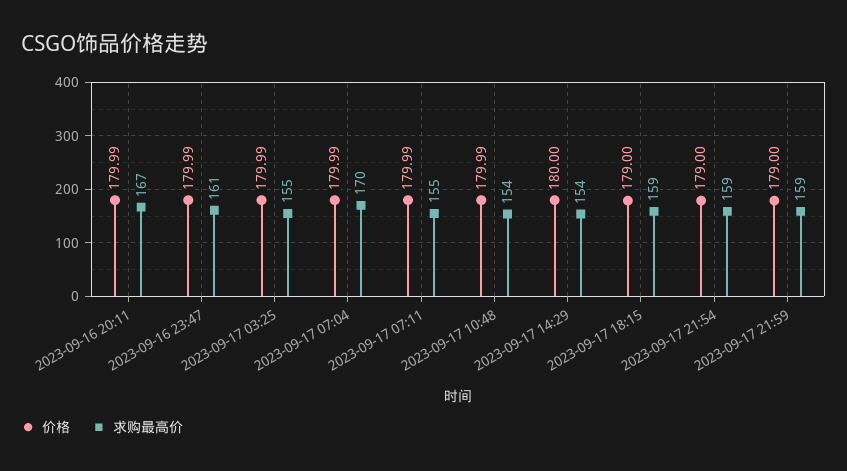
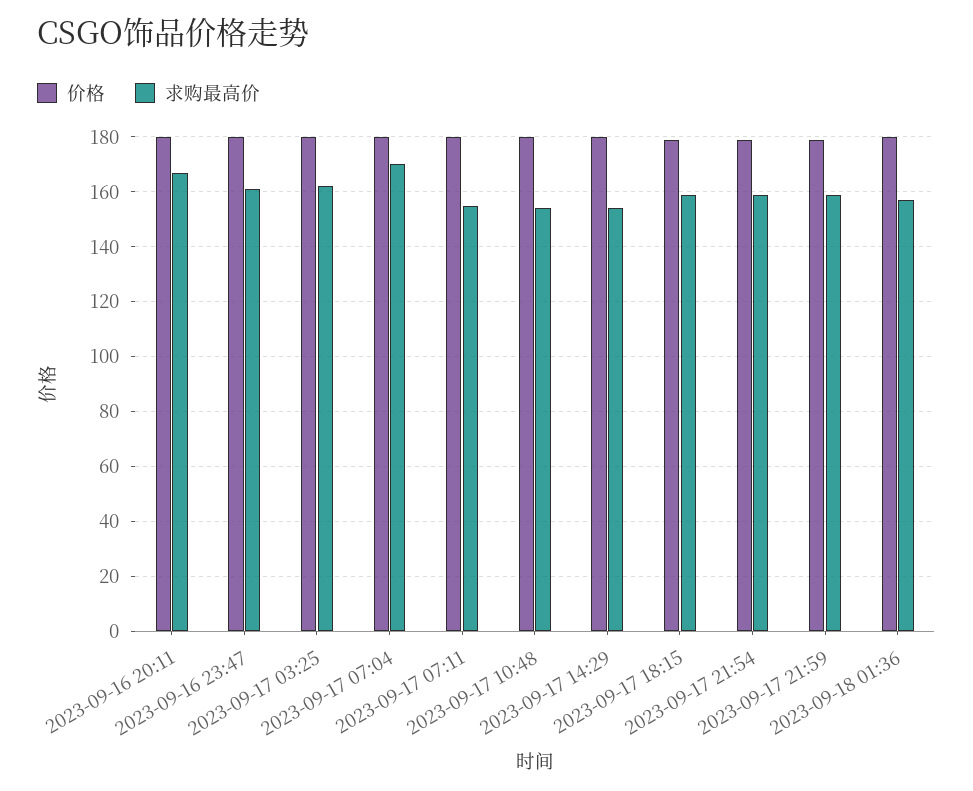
求购最高价, 2023-09-17 03:25: 155 -> 162.5
价格, 2023-09-18 01:36: none -> 180
求购最高价, 2023-09-18 01:36: none -> 157.5

